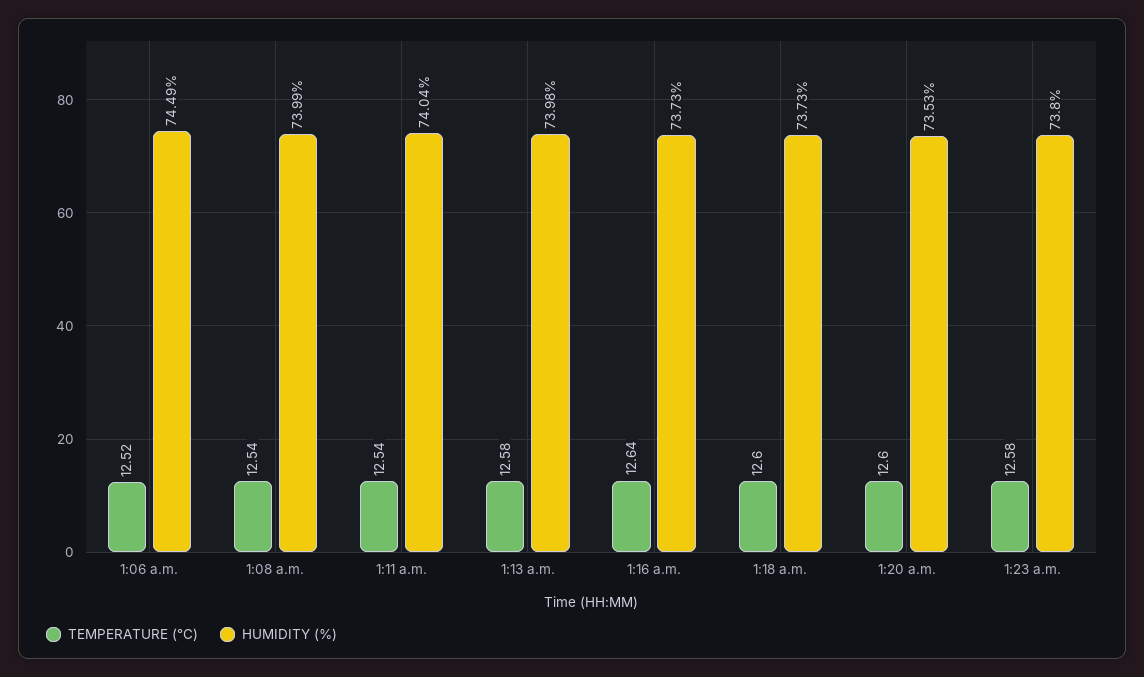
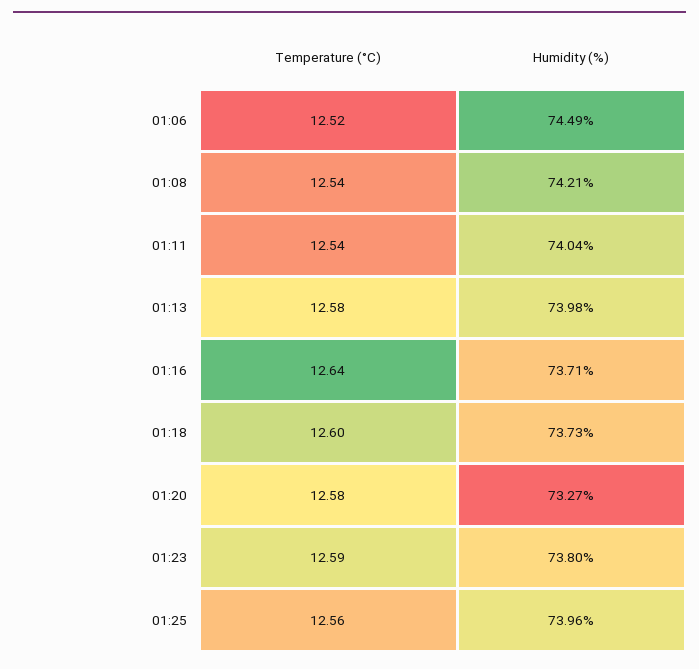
HUMIDITY (%), 1:08 a.m.: 73.99 -> 74.21
HUMIDITY (%), 1:16 a.m.: 73.73 -> 73.71
TEMPERATURE (°C), 1:20 a.m.: 12.6 -> 12.58
HUMIDITY (%), 1:20 a.m.: 73.53 -> 73.27
TEMPERATURE (°C), 1:23 a.m.: 12.58 -> 12.59
TEMPERATURE (°C), 01:25: none -> 12.56
HUMIDITY (%), 01:25: none -> 73.96

